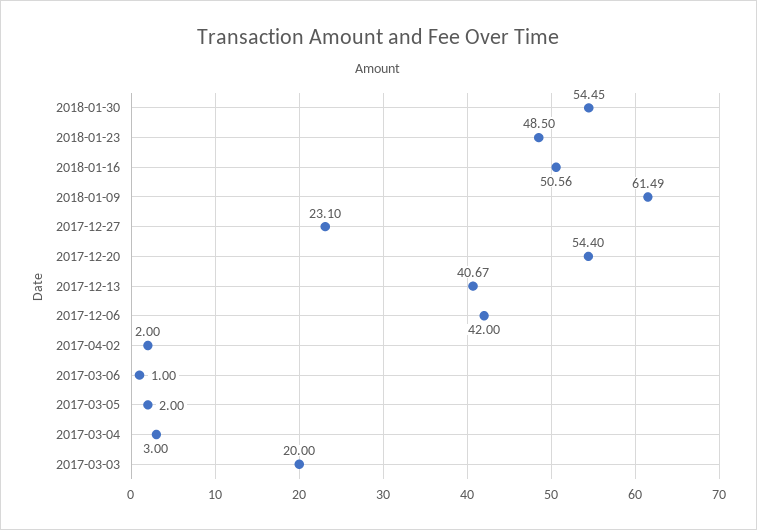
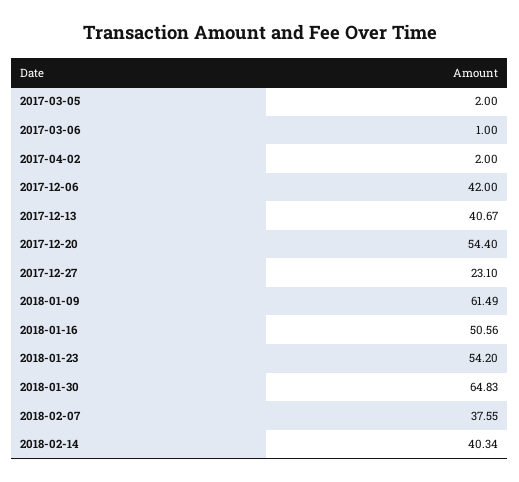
2018-01-30: 54.45 -> 64.83
2018-01-23: 48.5 -> 54.2
2017-03-04: 3 -> none
2017-03-03: 20 -> none
2018-02-07: none -> 37.55
2018-02-14: none -> 40.34

